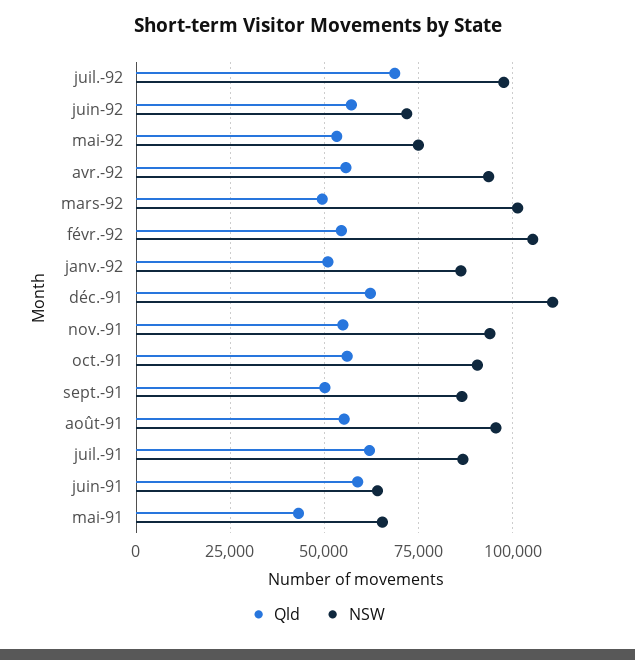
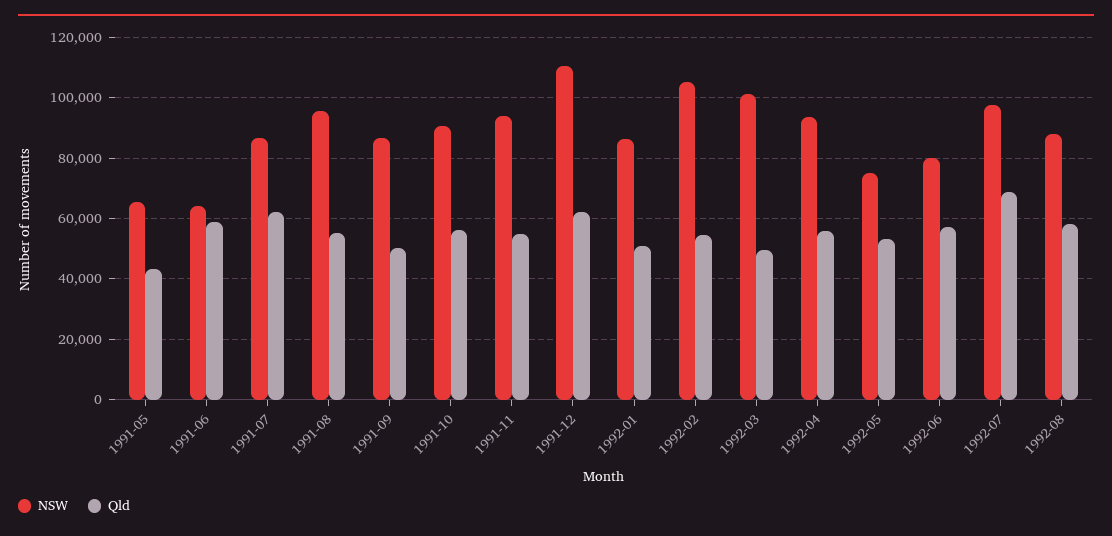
NSW, juin-92: 72500 -> 80000
NSW, 1992-08: none -> 88000
Qld, 1992-08: none -> 58000

